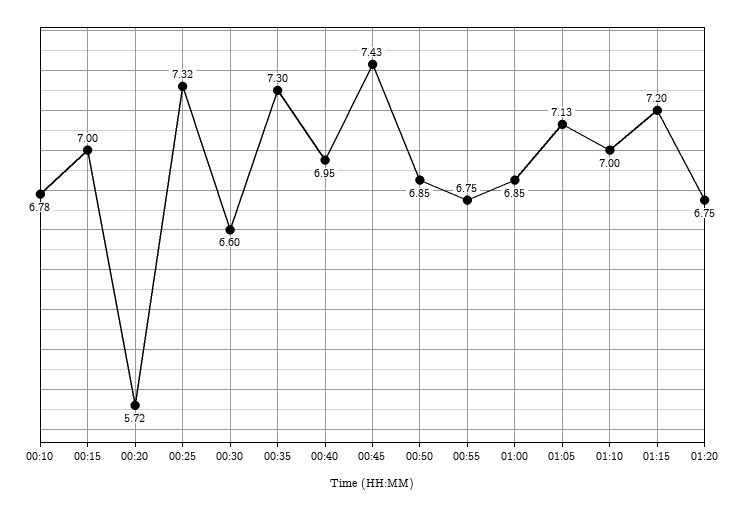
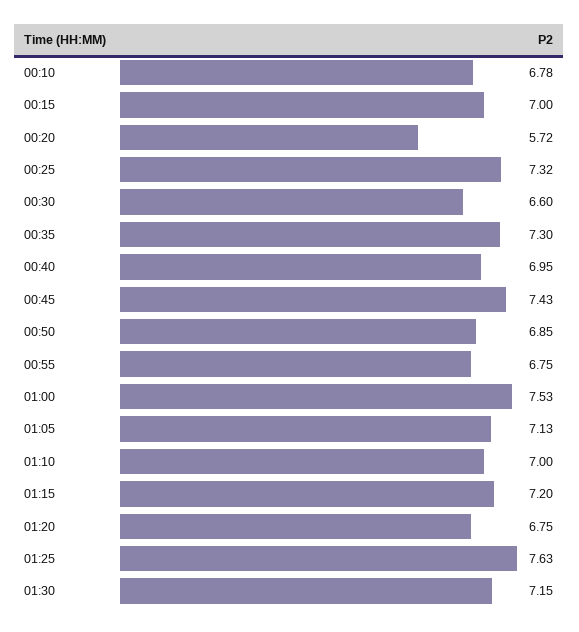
01:00: 6.85 -> 7.53
01:25: none -> 7.63
01:30: none -> 7.15

